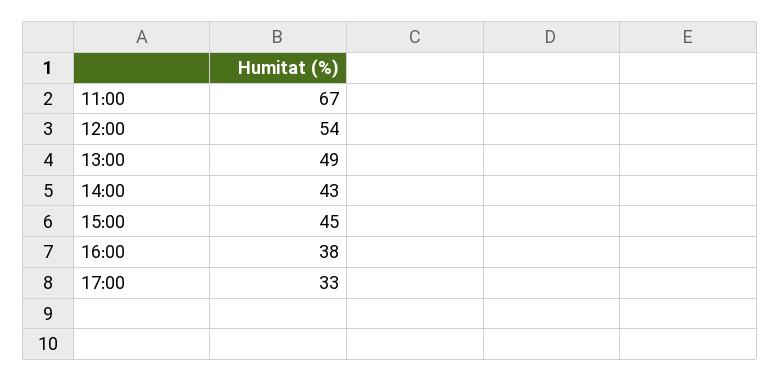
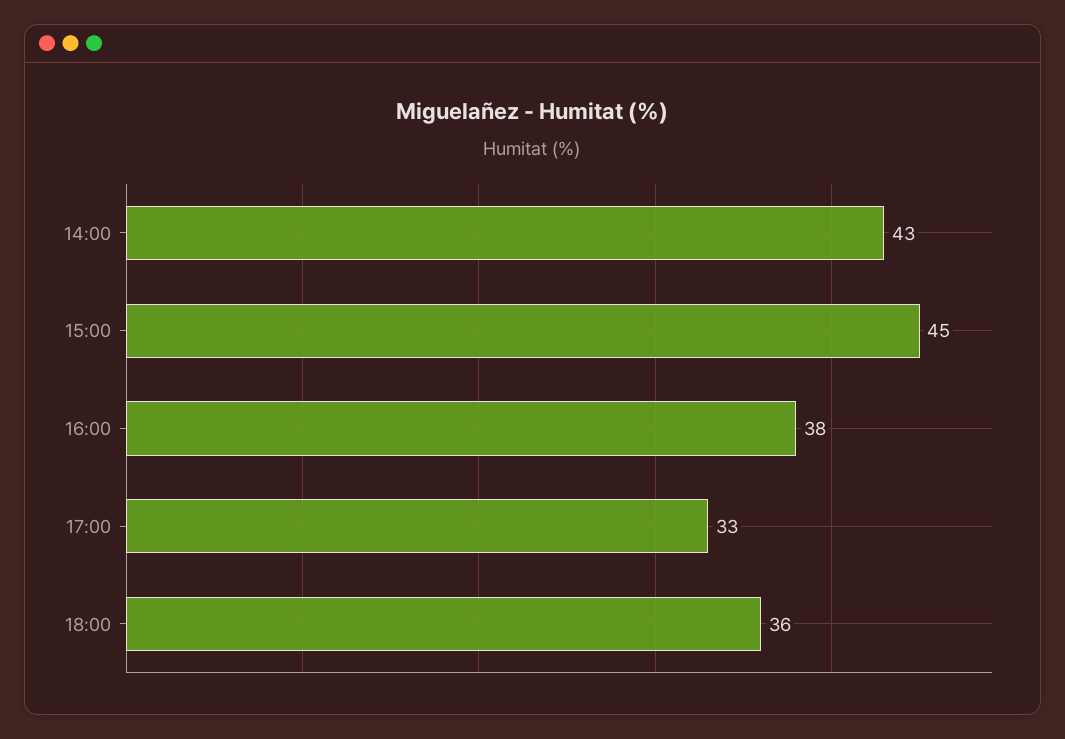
11:00: 67 -> none
12:00: 54 -> none
13:00: 49 -> none
18:00: none -> 36

